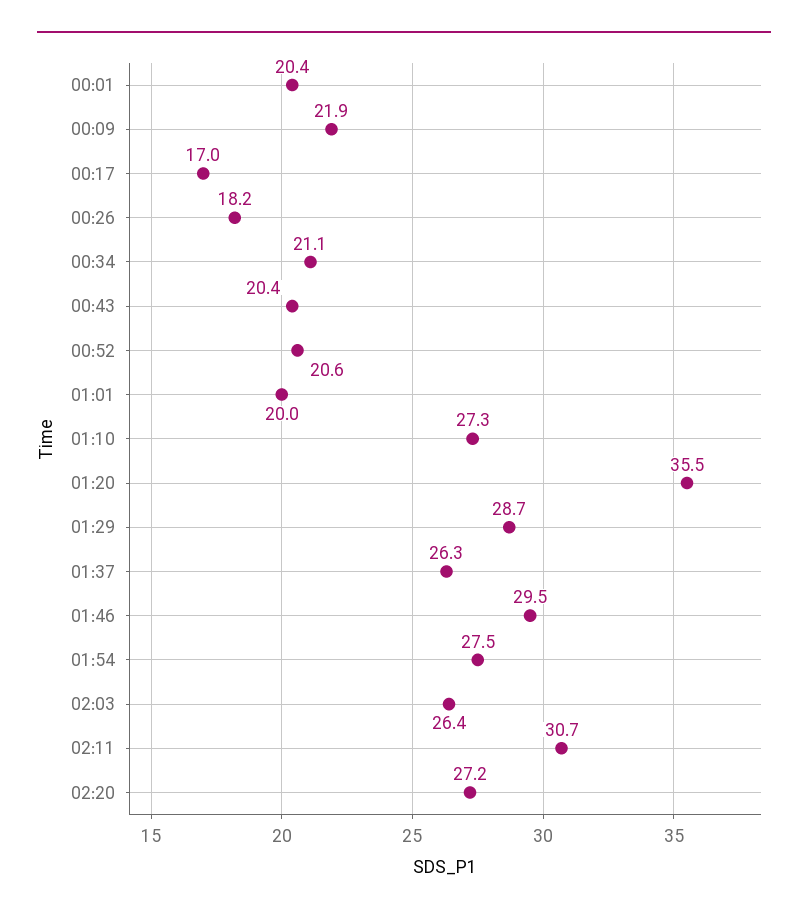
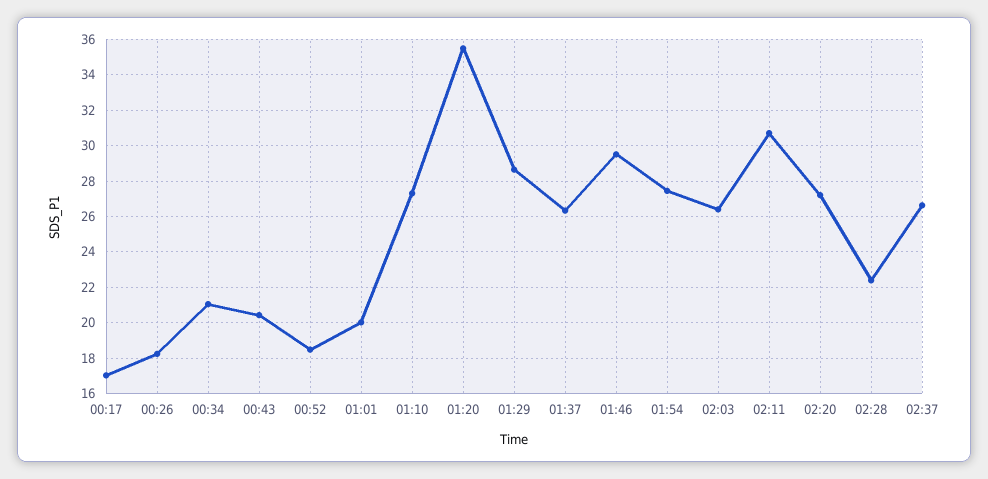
00:01: 20.4 -> none
00:09: 21.9 -> none
00:52: 20.6 -> 18.5
02:28: none -> 22.5
02:37: none -> 26.5

